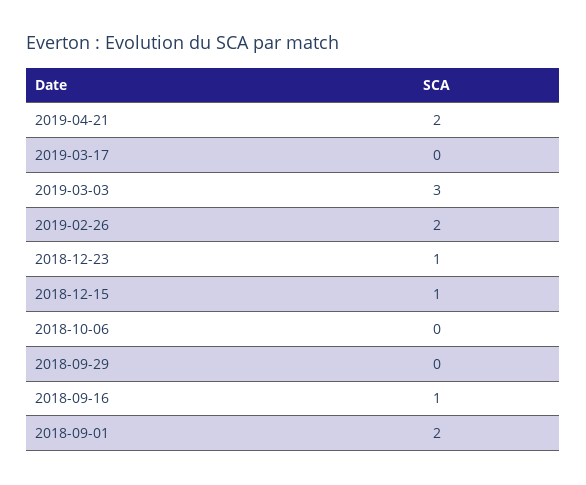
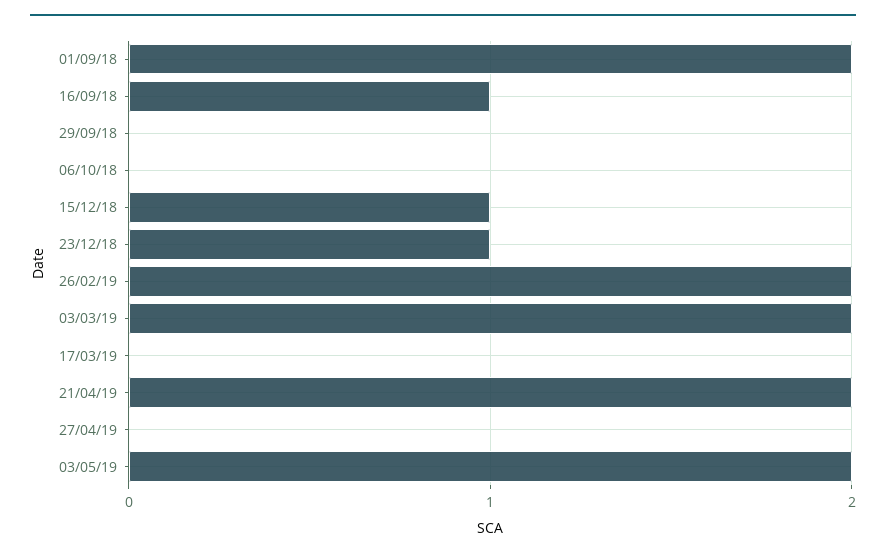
2019-03-03: 3 -> 2
27/04/19: none -> 0
03/05/19: none -> 2

